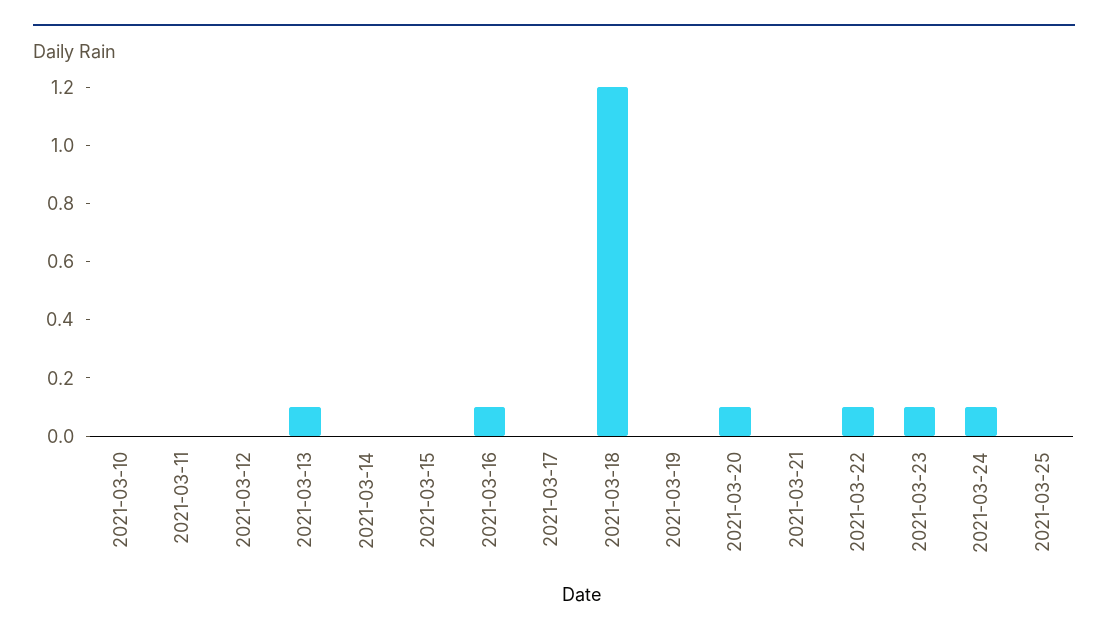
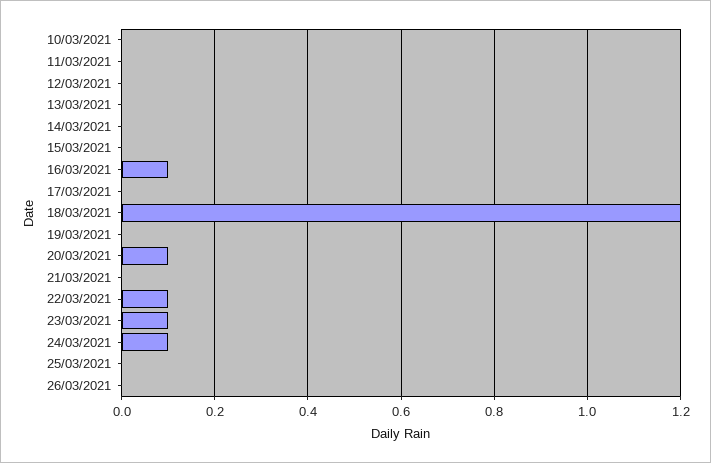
2021-03-13: 0.1 -> 0
26/03/2021: none -> 0

